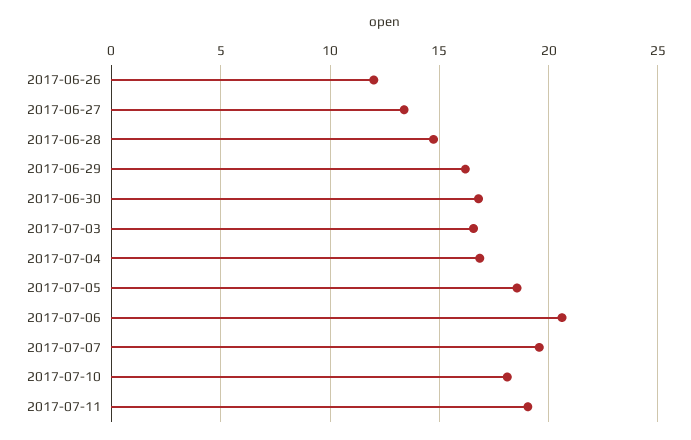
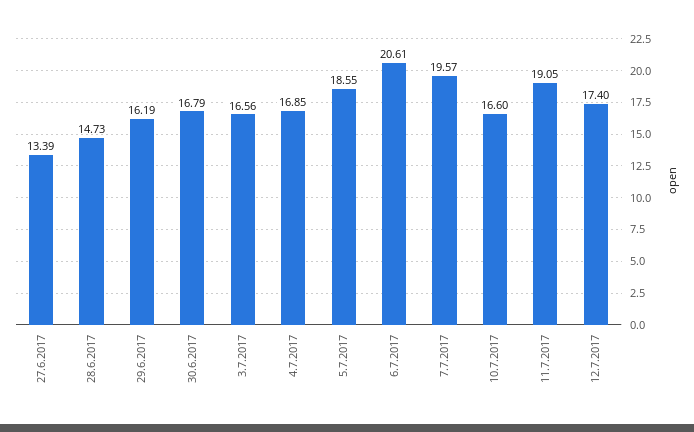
2017-06-26: 12 -> none
2017-07-10: 18 -> 16.6
12.7.2017: none -> 17.4

